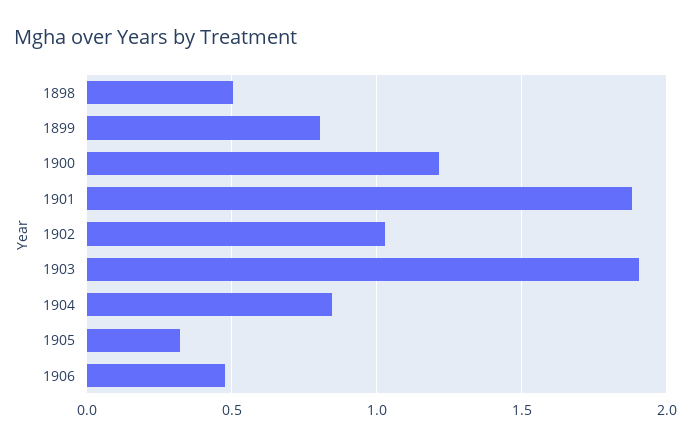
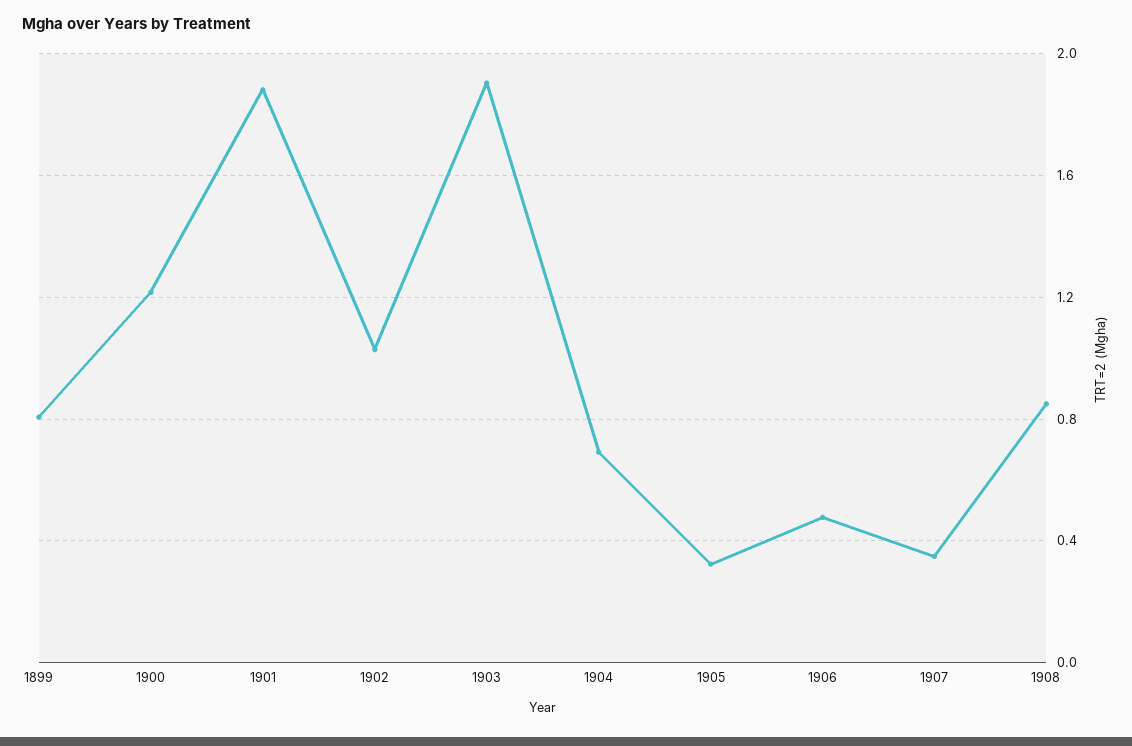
1898: 0.5 -> none
1904: 0.85 -> 0.7
1907: none -> 0.35
1908: none -> 0.85

